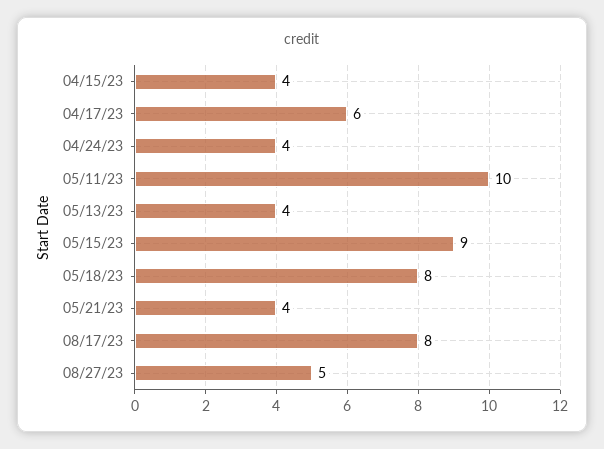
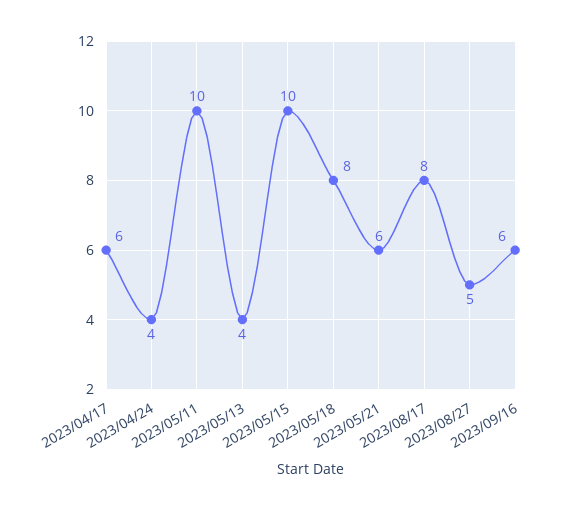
04/15/23: 4 -> none
05/15/23: 9 -> 10
05/21/23: 4 -> 6
2023/09/16: none -> 6

